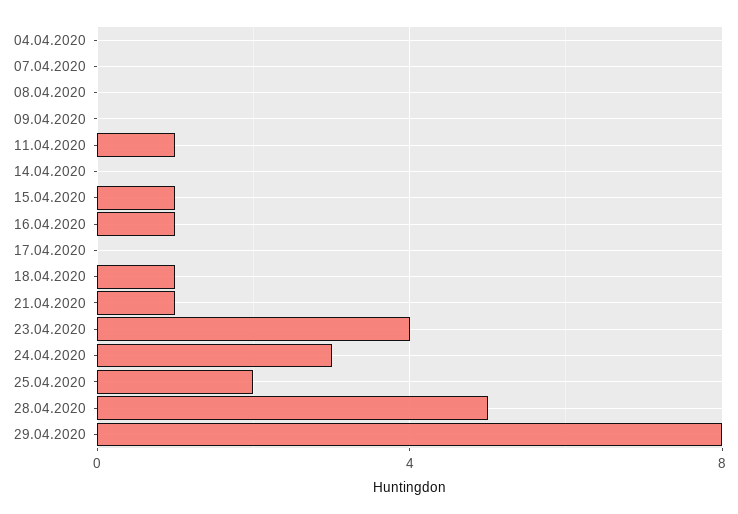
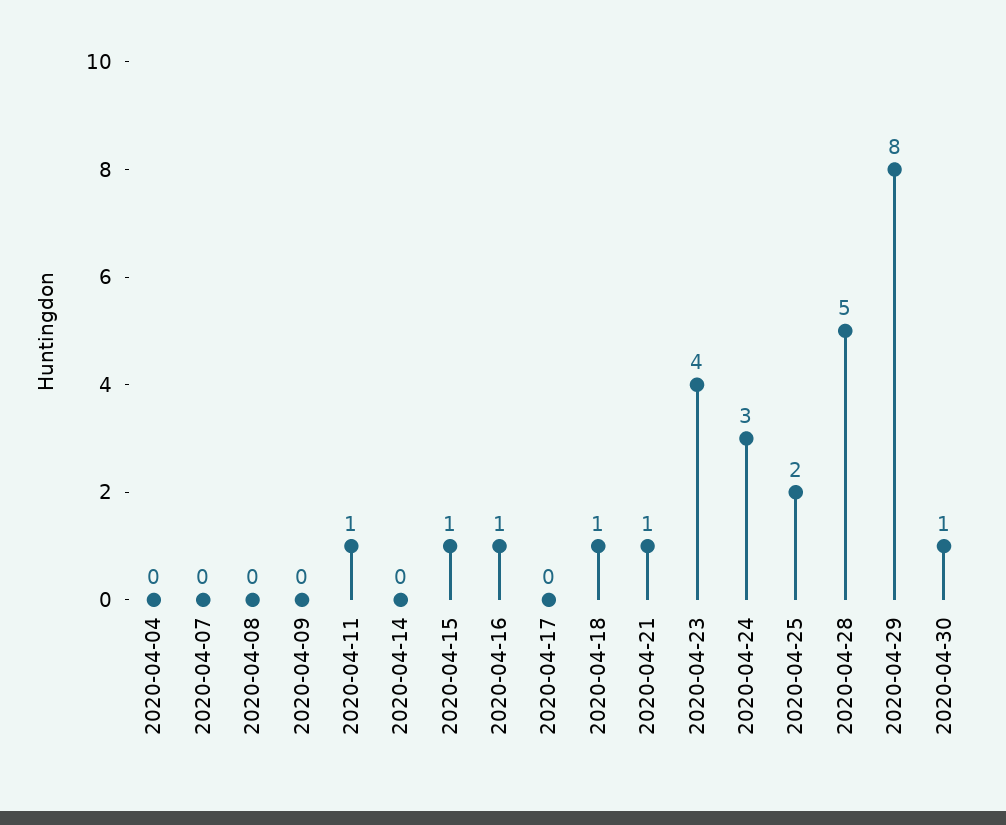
2020-04-30: none -> 1

